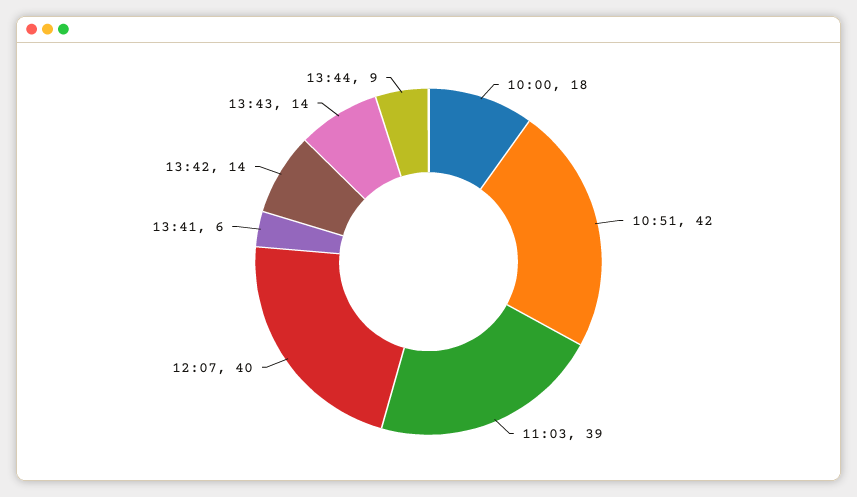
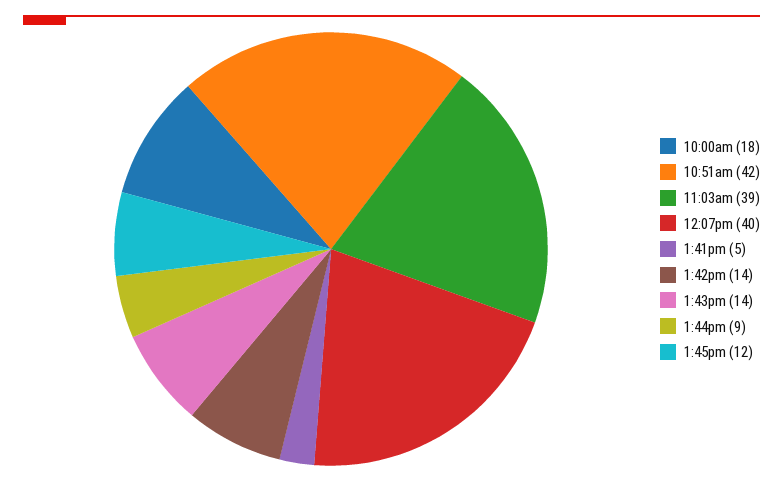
13:41: 6 -> 5
1:45pm: none -> 12

